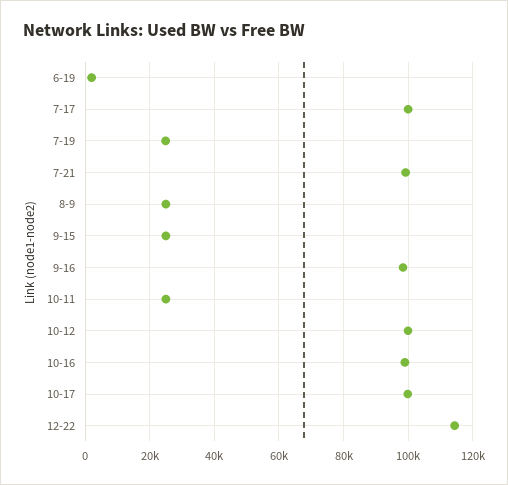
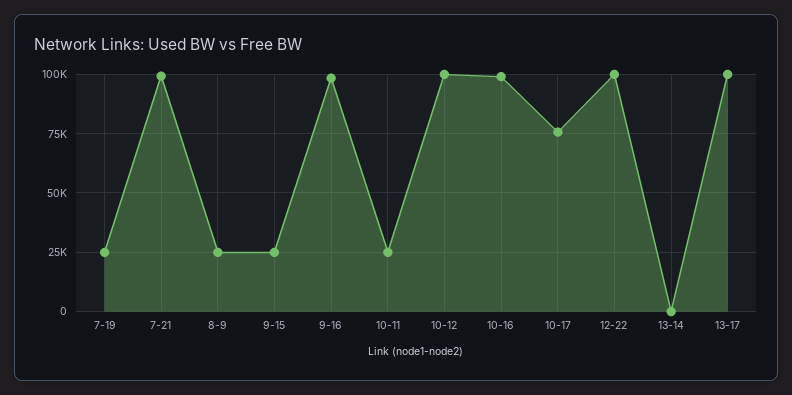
6-19: 2000 -> none
7-17: 100000 -> none
10-17: 100000 -> 75000
12-22: 114000 -> 100000
13-14: none -> 0
13-17: none -> 100000

